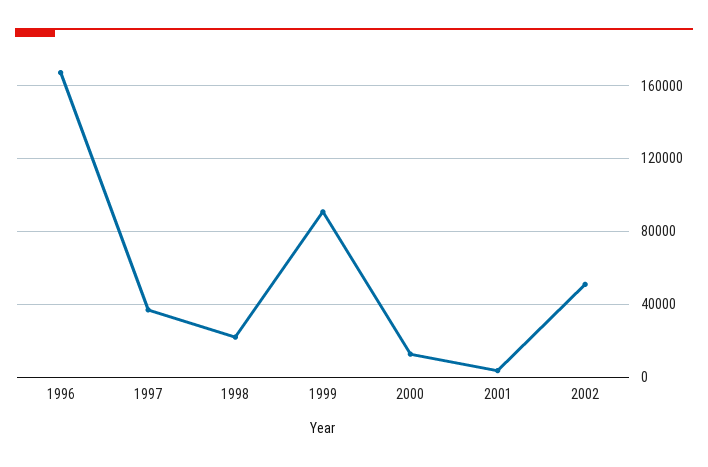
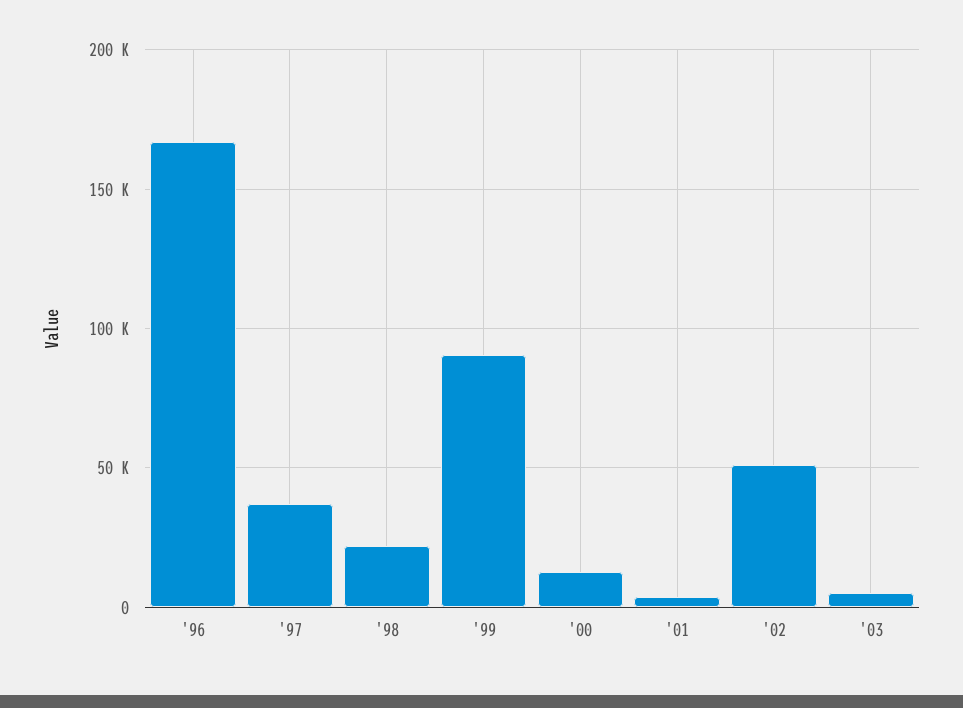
'03: none -> 5000

